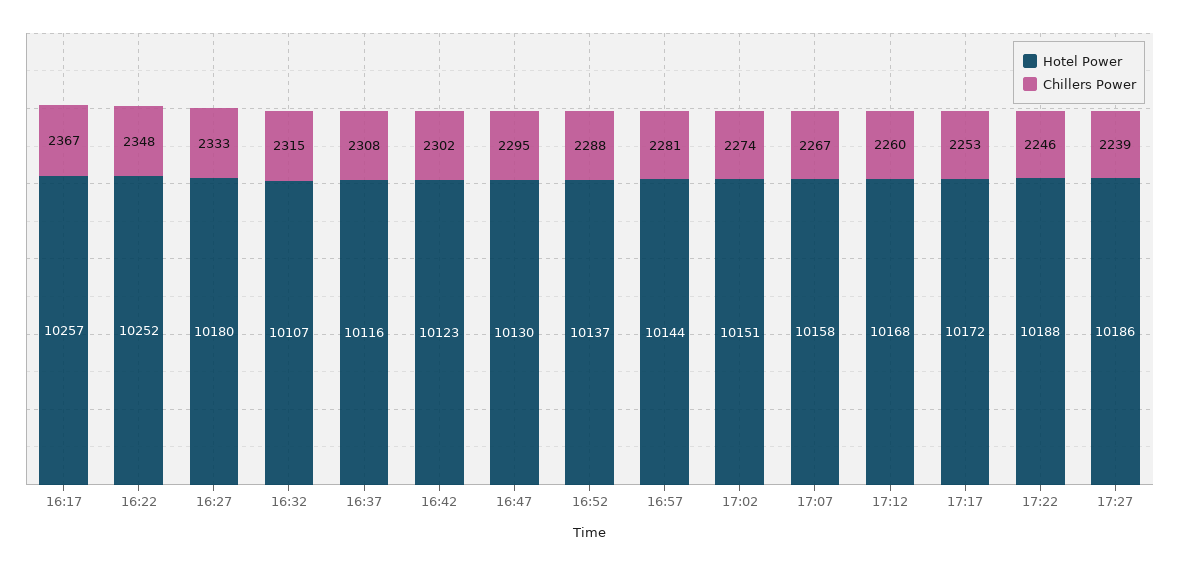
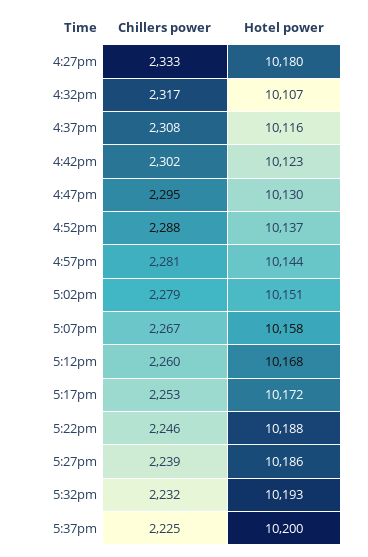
Hotel Power, 16:17: 10257 -> none
Chillers Power, 16:17: 2367 -> none
Hotel Power, 16:22: 10252 -> none
Chillers Power, 16:22: 2348 -> none
Chillers Power, 16:32: 2315 -> 2317
Chillers Power, 17:02: 2274 -> 2279
Chillers Power, 5:32pm: none -> 2232
Hotel Power, 5:32pm: none -> 10193
Chillers Power, 5:37pm: none -> 2225
Hotel Power, 5:37pm: none -> 10200

